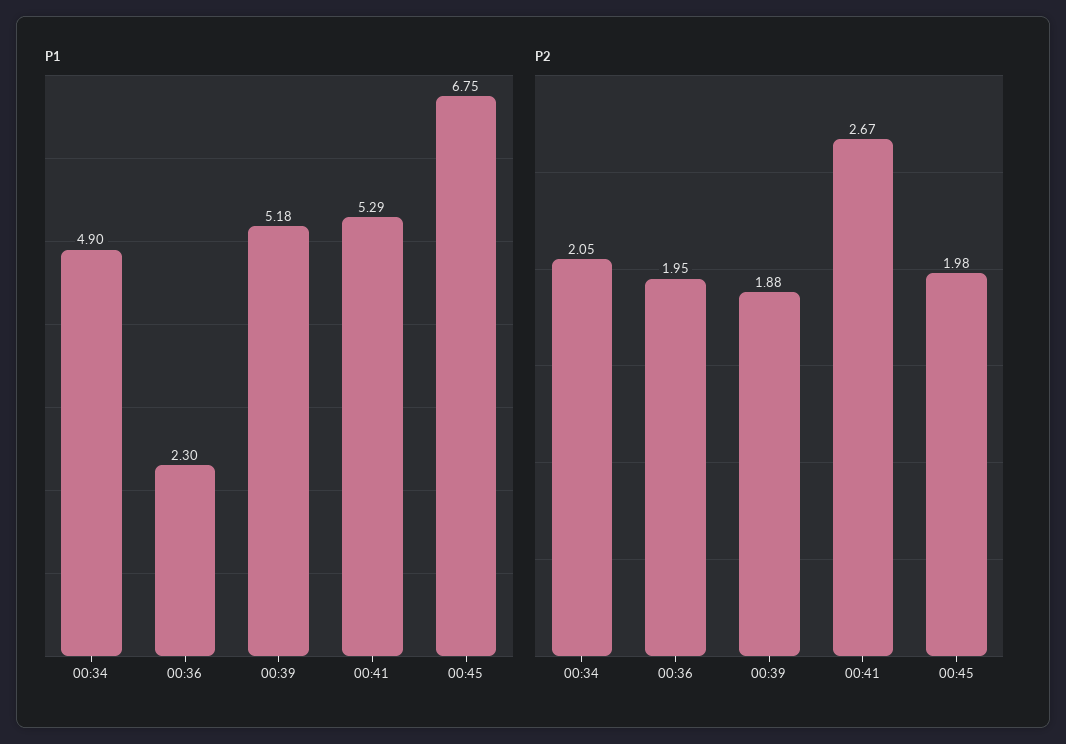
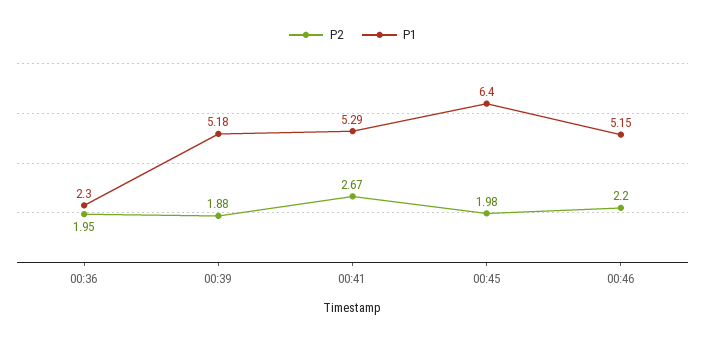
P1, 00:34: 4.9 -> none
P1, 00:45: 6.75 -> 6.4
P2, 00:34: 2.05 -> none
P2, 00:46: none -> 2.2
P1, 00:46: none -> 5.15

